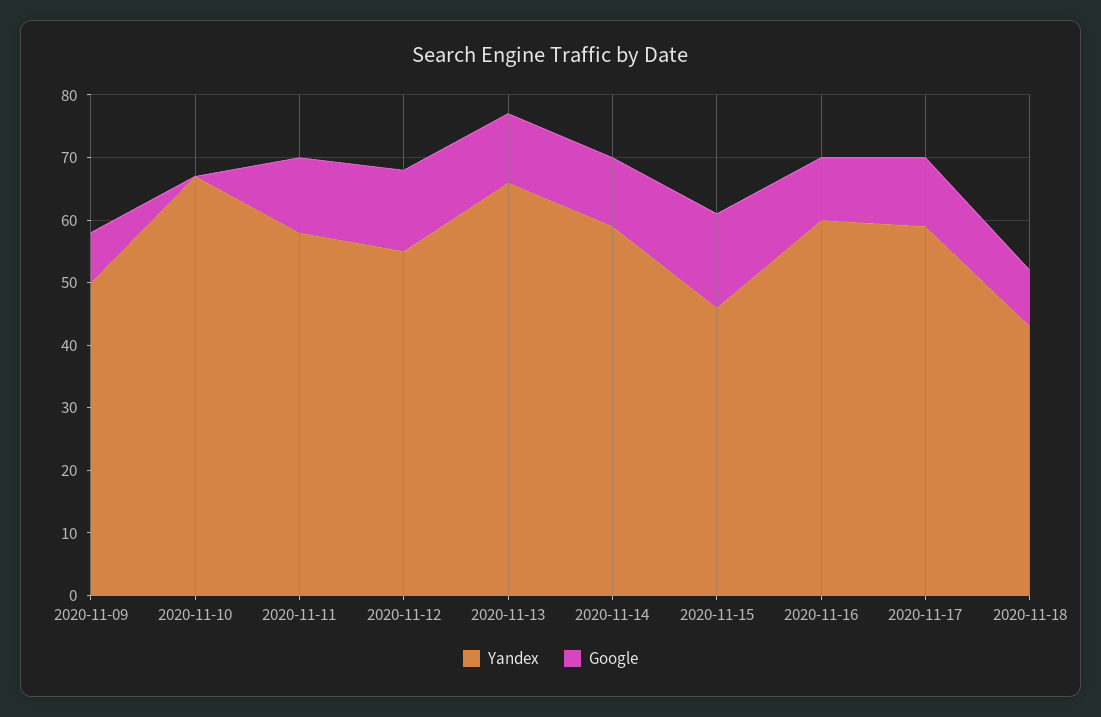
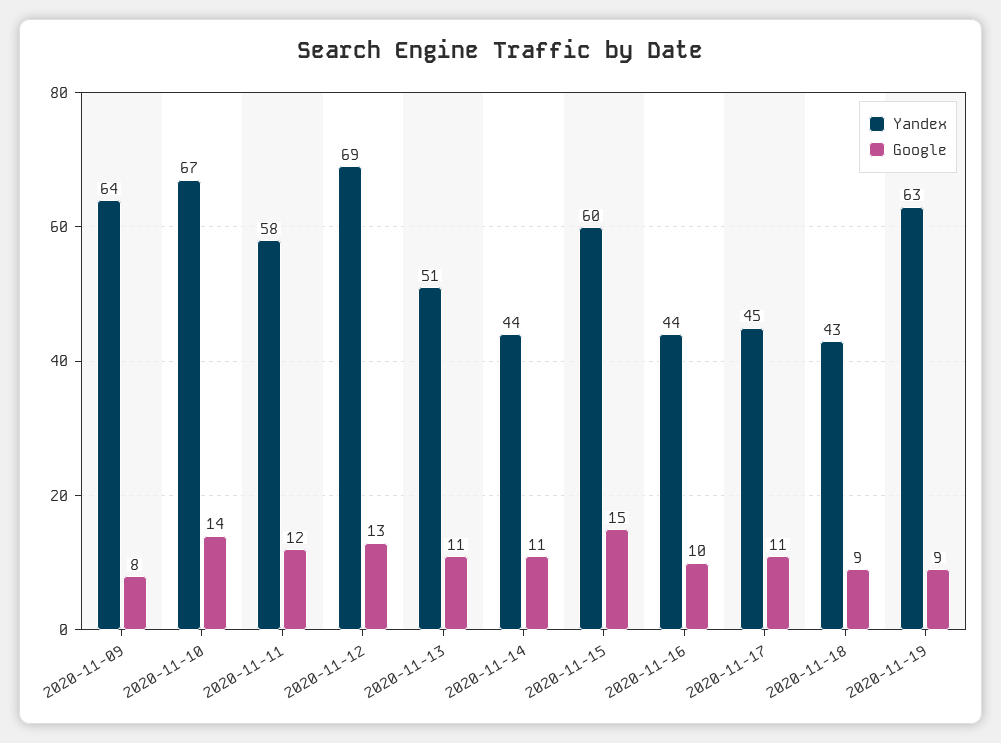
Yandex, 2020-11-09: 50 -> 64
Google, 2020-11-10: 0 -> 14
Yandex, 2020-11-12: 55 -> 69
Yandex, 2020-11-13: 65 -> 51
Yandex, 2020-11-14: 60 -> 44
Yandex, 2020-11-15: 45 -> 60
Yandex, 2020-11-16: 60 -> 44
Yandex, 2020-11-17: 60 -> 45
Yandex, 2020-11-19: none -> 63
Google, 2020-11-19: none -> 9

